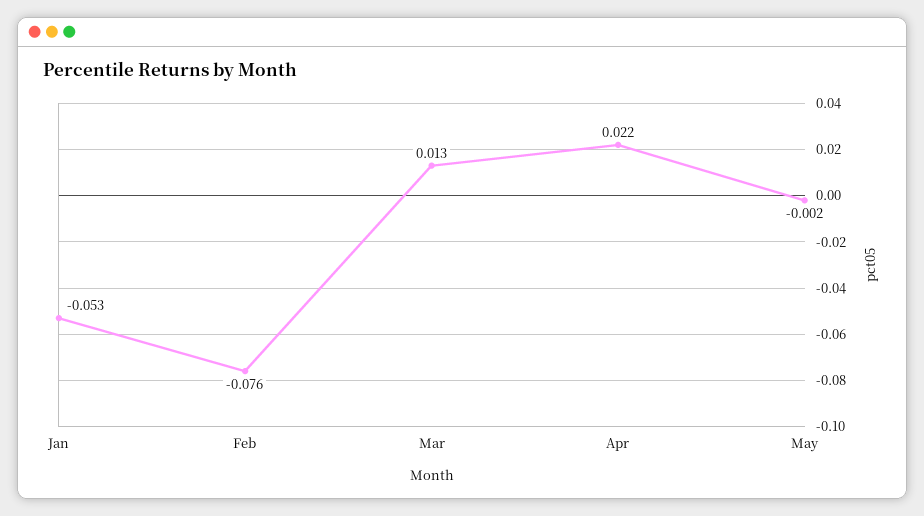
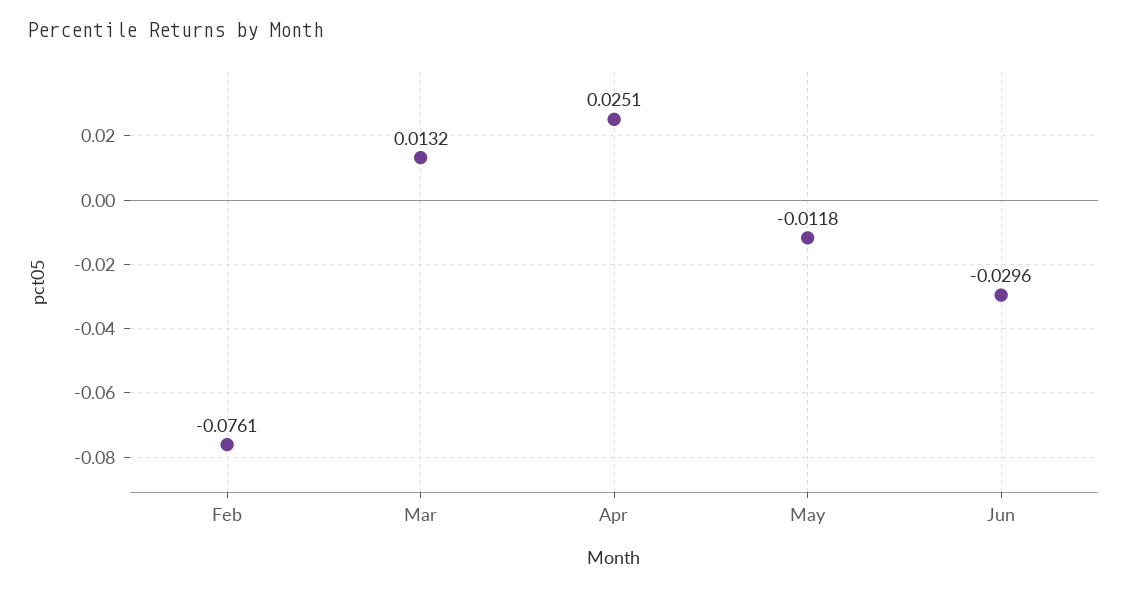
Jan: -0.053 -> none
Apr: 0.022 -> 0.0251
May: -0.002 -> -0.0118
Jun: none -> -0.0296

